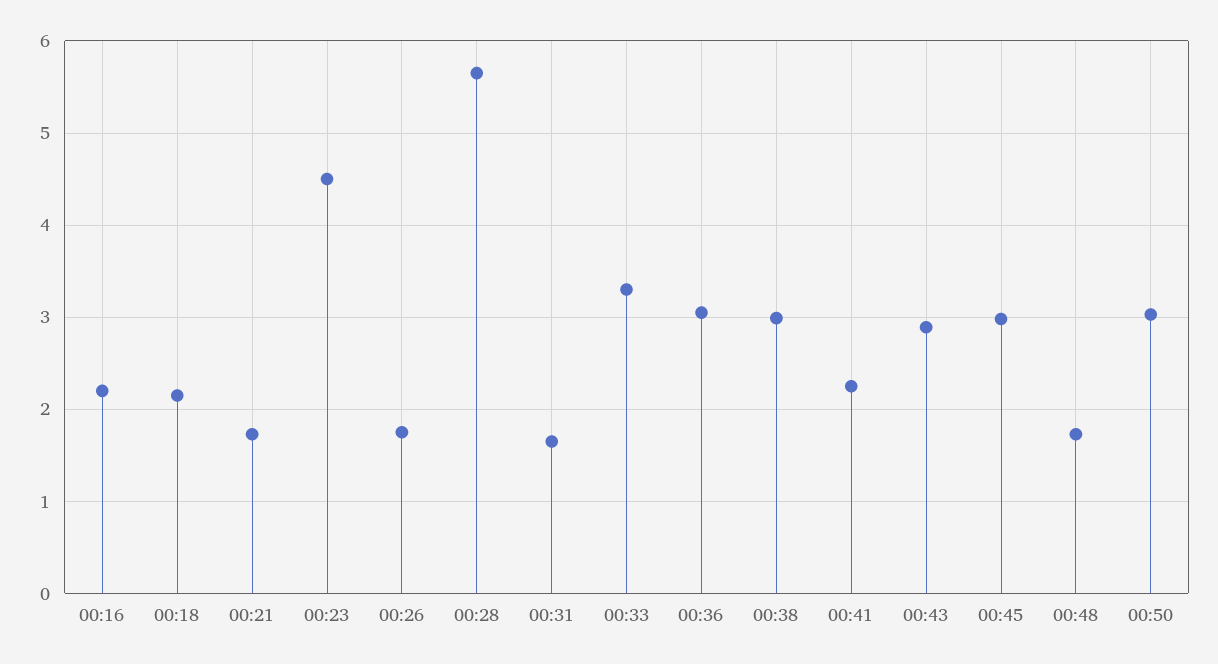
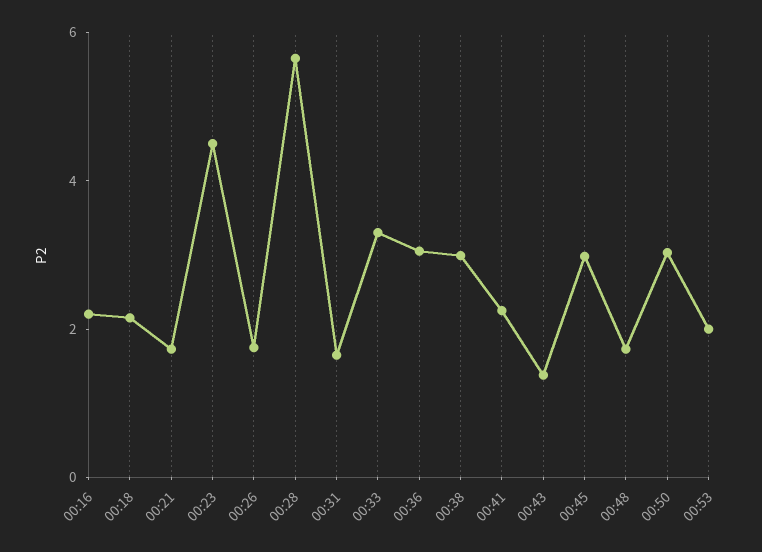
00:43: 2.9 -> 1.5
00:53: none -> 2

